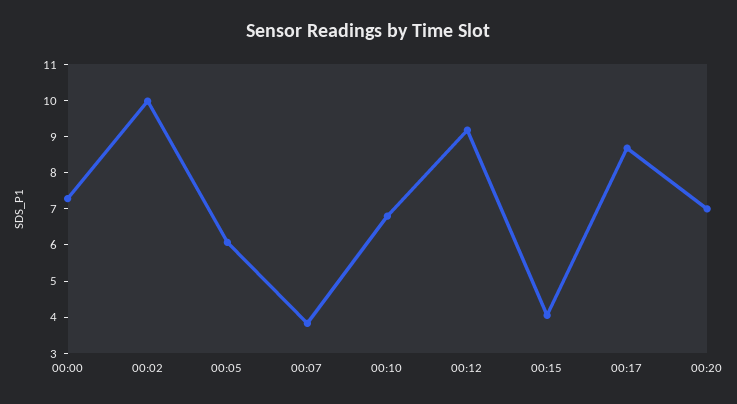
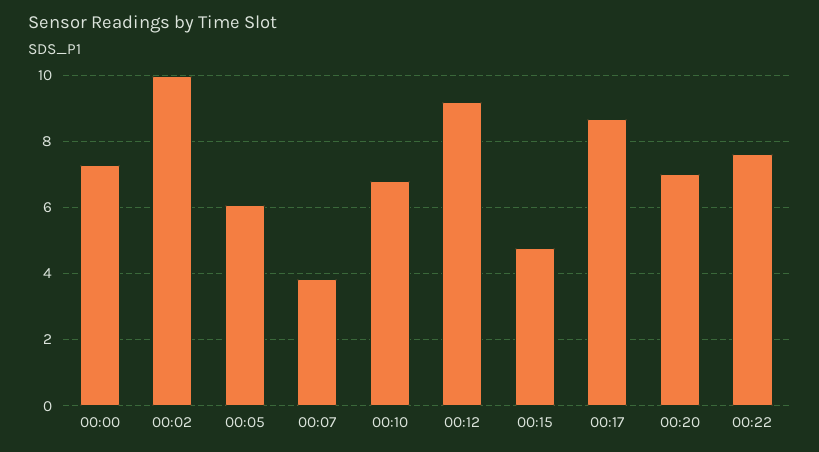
00:15: 4 -> 4.8
00:22: none -> 7.6

